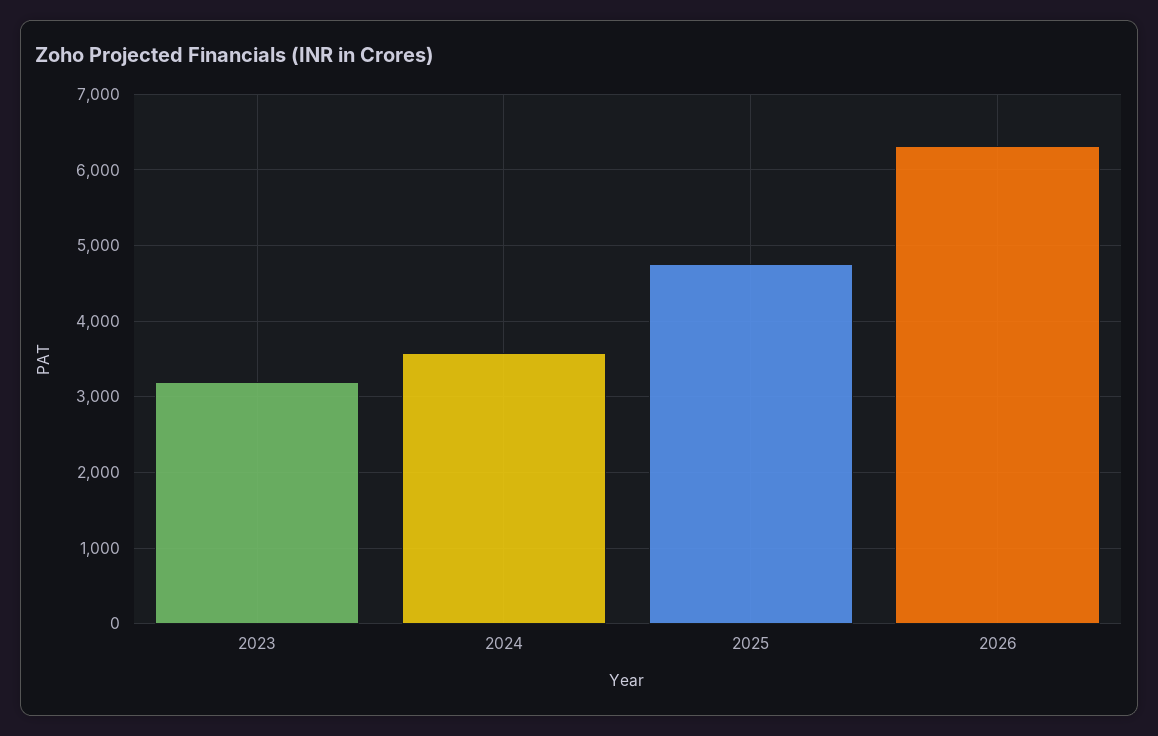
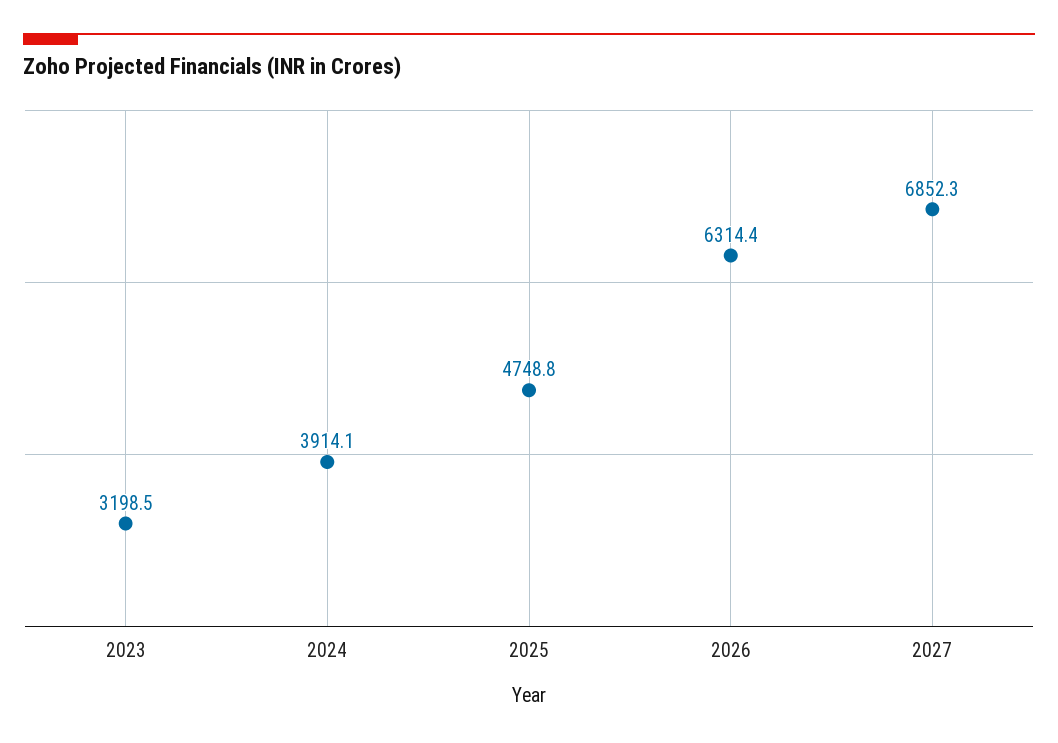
2024: 3600 -> 3914.1
2027: none -> 6852.3

